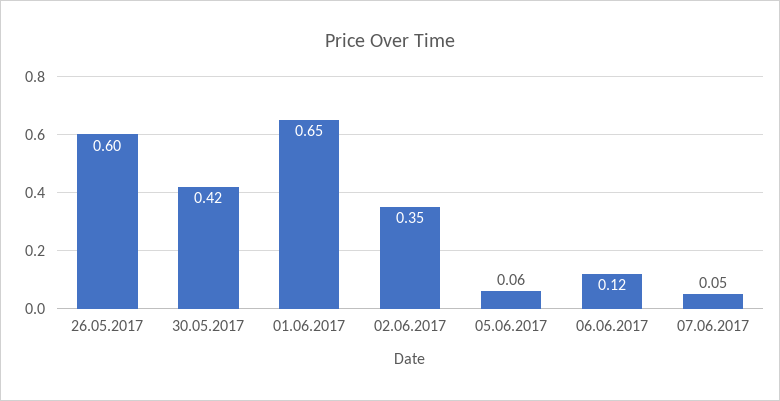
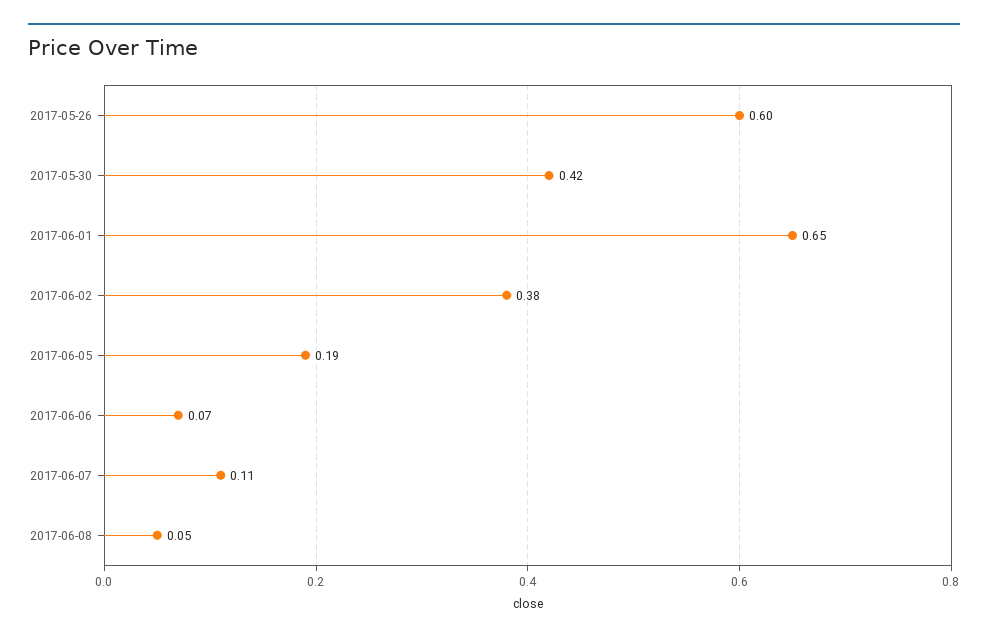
02.06.2017: 0.35 -> 0.38
05.06.2017: 0.06 -> 0.19
06.06.2017: 0.12 -> 0.07
07.06.2017: 0.05 -> 0.11
2017-06-08: none -> 0.05

